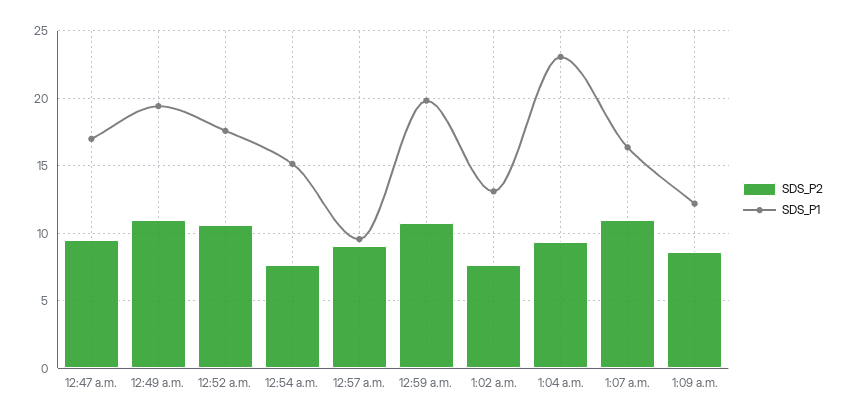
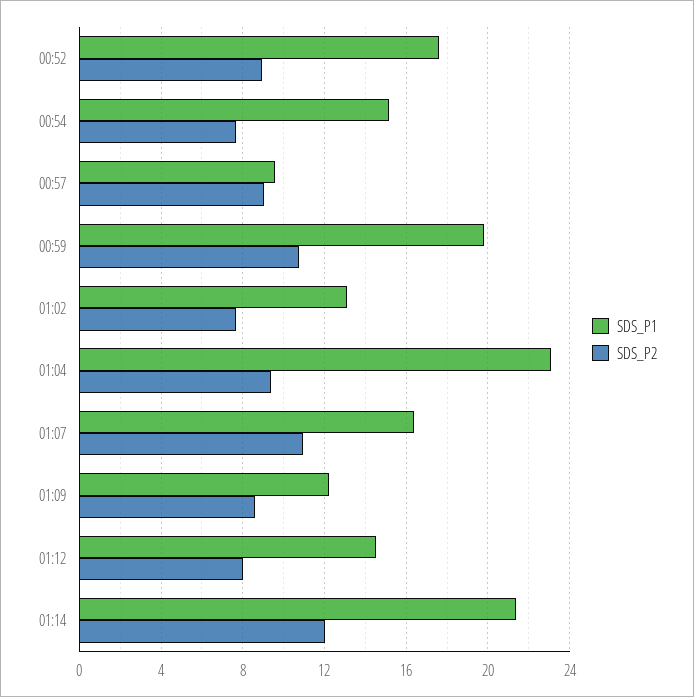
SDS_P2, 12:47 a.m.: 9.5 -> none
SDS_P1, 12:47 a.m.: 17 -> none
SDS_P2, 12:49 a.m.: 11 -> none
SDS_P1, 12:49 a.m.: 19.5 -> none
SDS_P2, 12:52 a.m.: 10.5 -> 9
SDS_P1, 01:12: none -> 14.5
SDS_P2, 01:12: none -> 8
SDS_P1, 01:14: none -> 21.5
SDS_P2, 01:14: none -> 12

